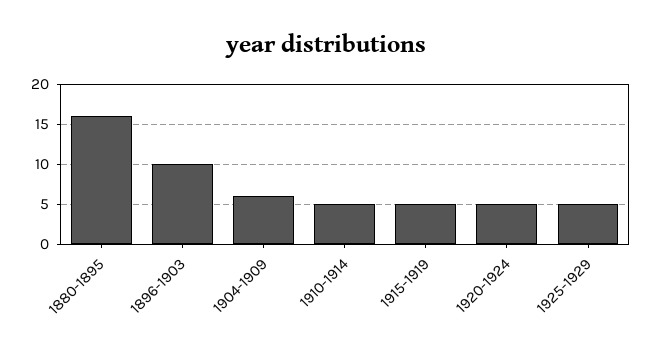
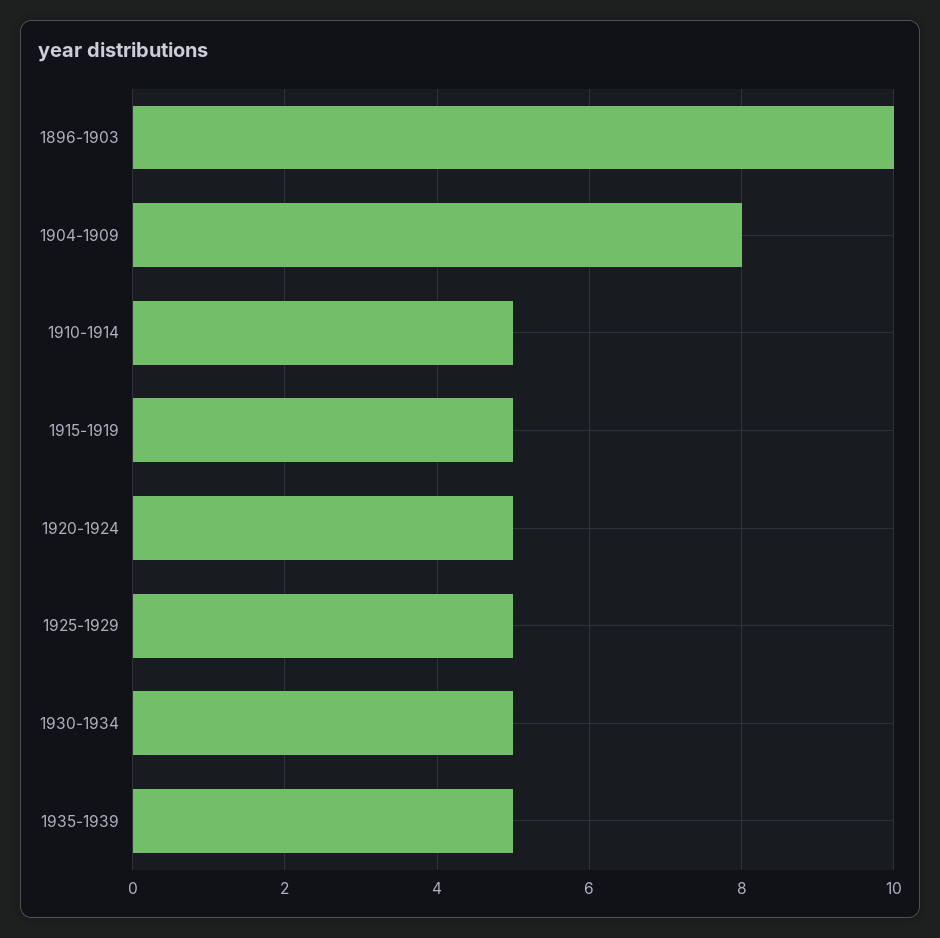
1880-1895: 16 -> none
1904-1909: 6 -> 8
1930-1934: none -> 5
1935-1939: none -> 5

